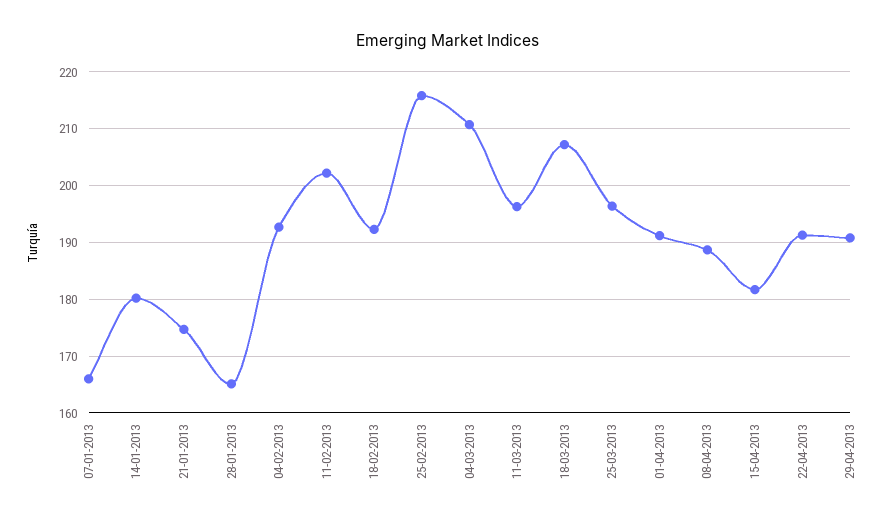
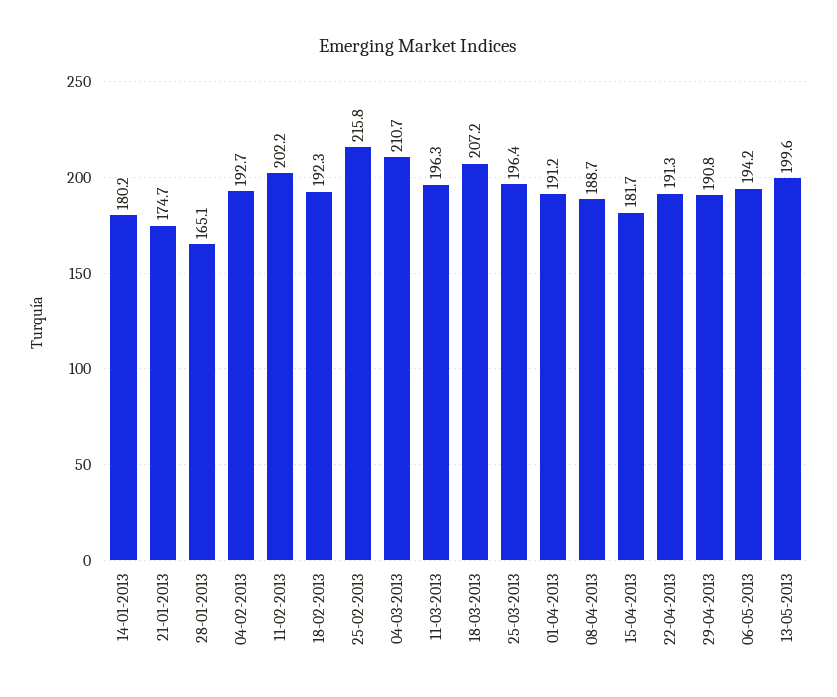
07-01-2013: 166 -> none
06-05-2013: none -> 194.2
13-05-2013: none -> 199.6

